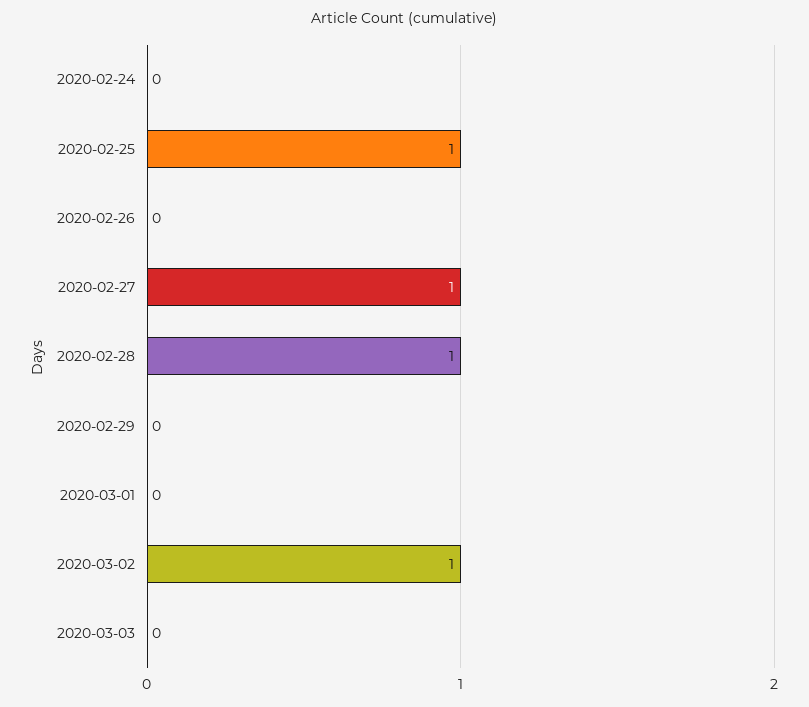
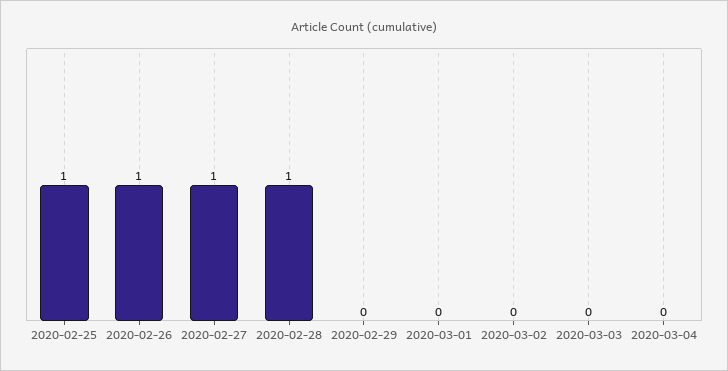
2020-02-24: 0 -> none
2020-02-26: 0 -> 1
2020-03-02: 1 -> 0
2020-03-04: none -> 0

